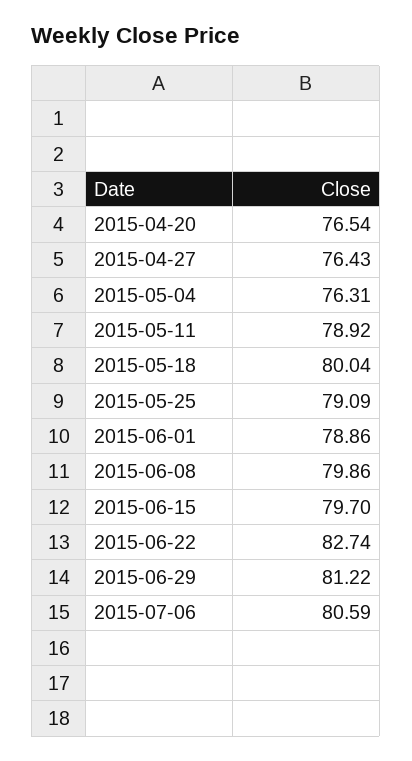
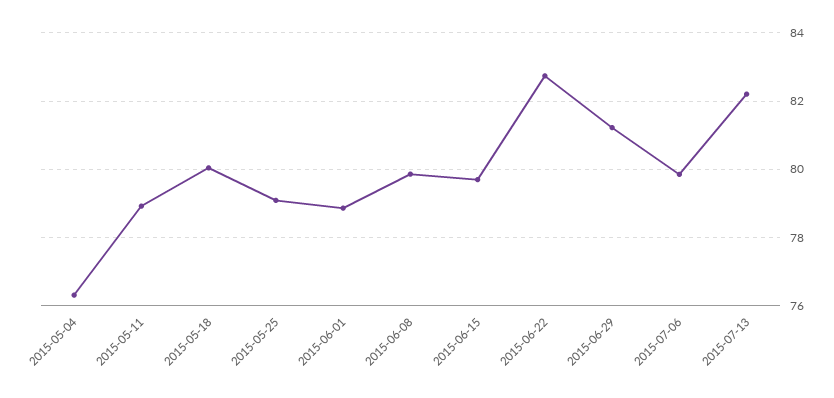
2015-04-20: 76.54 -> none
2015-04-27: 76.43 -> none
2015-07-06: 80.59 -> 79.8
2015-07-13: none -> 82.2

